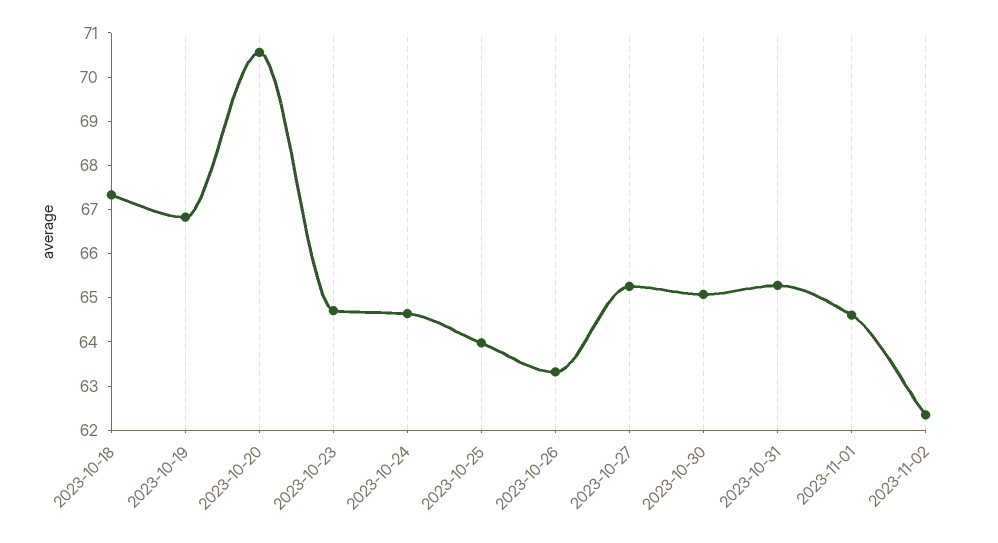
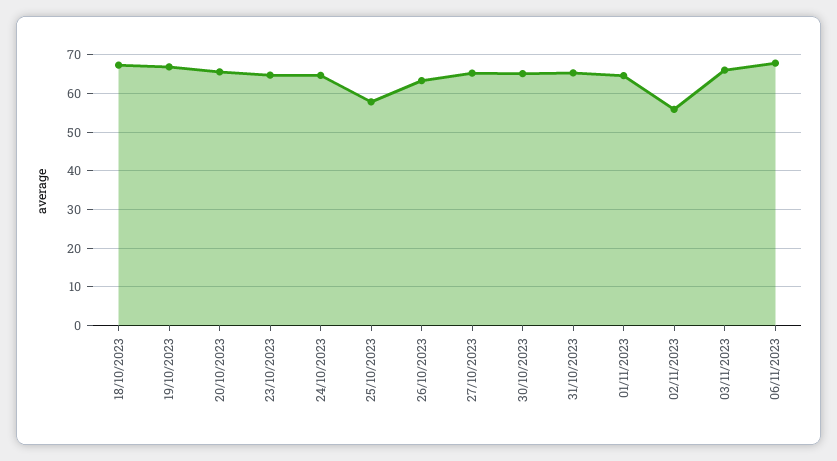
2023-10-20: 70.6 -> 66
2023-10-25: 64 -> 58
2023-11-02: 62.4 -> 56
03/11/2023: none -> 66
06/11/2023: none -> 68

